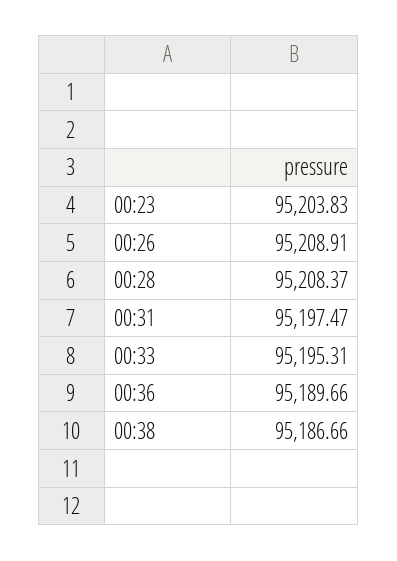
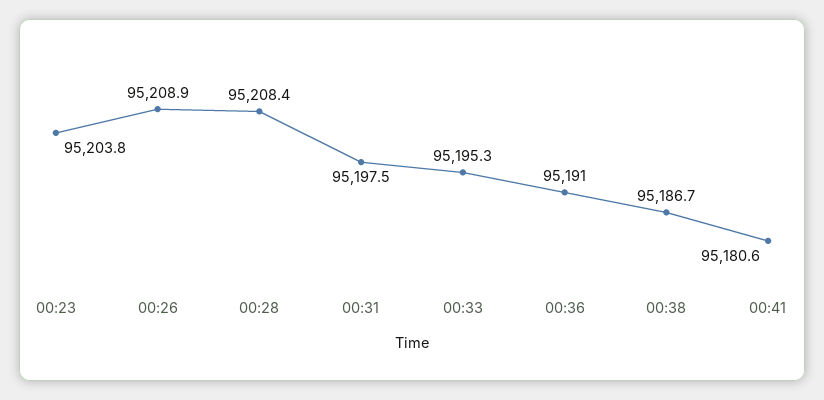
00:36: 95189.66 -> 95191
00:41: none -> 95180.6

